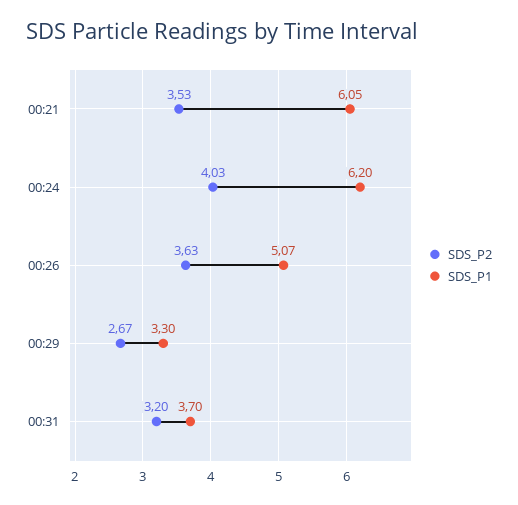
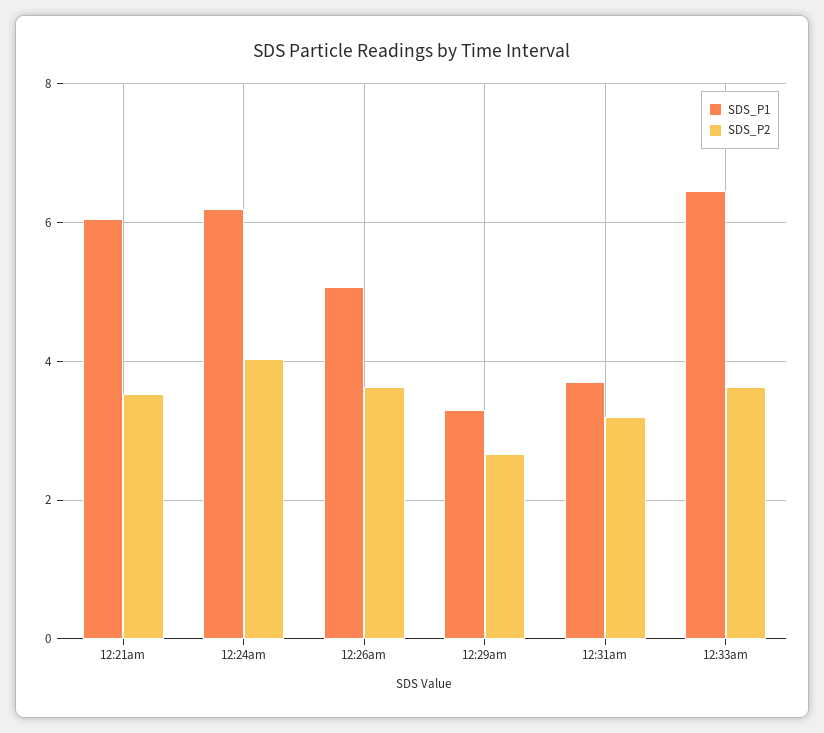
SDS_P1, 12:33am: none -> 6.4
SDS_P2, 12:33am: none -> 3.6

